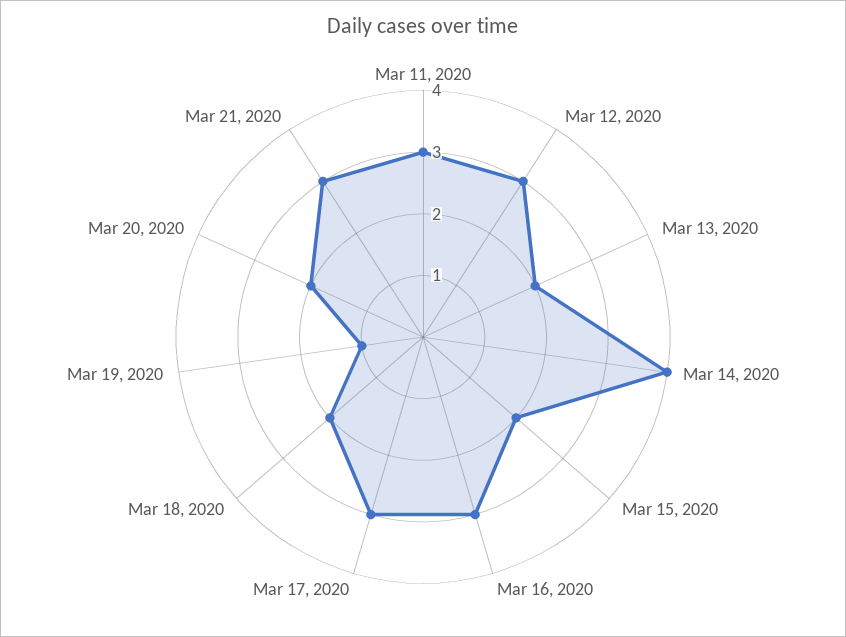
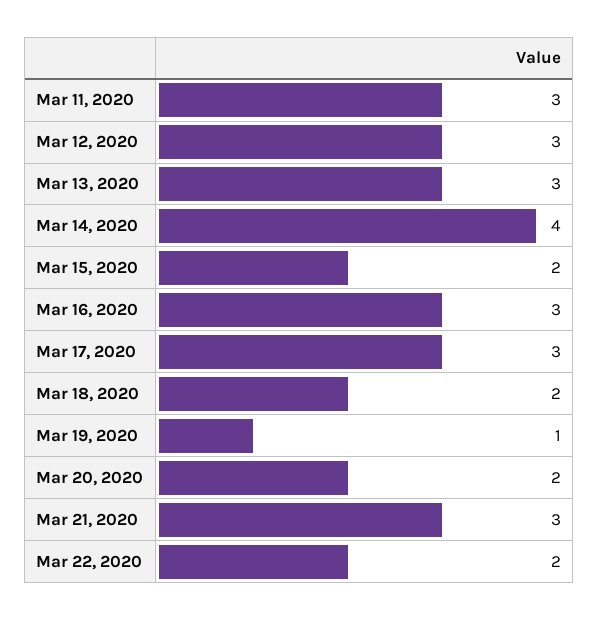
Mar 13, 2020: 2 -> 3
Mar 22, 2020: none -> 2

